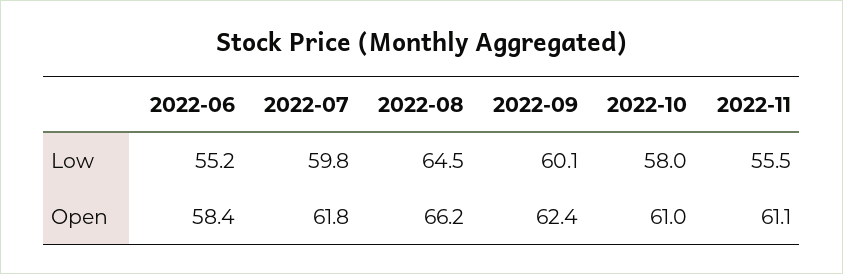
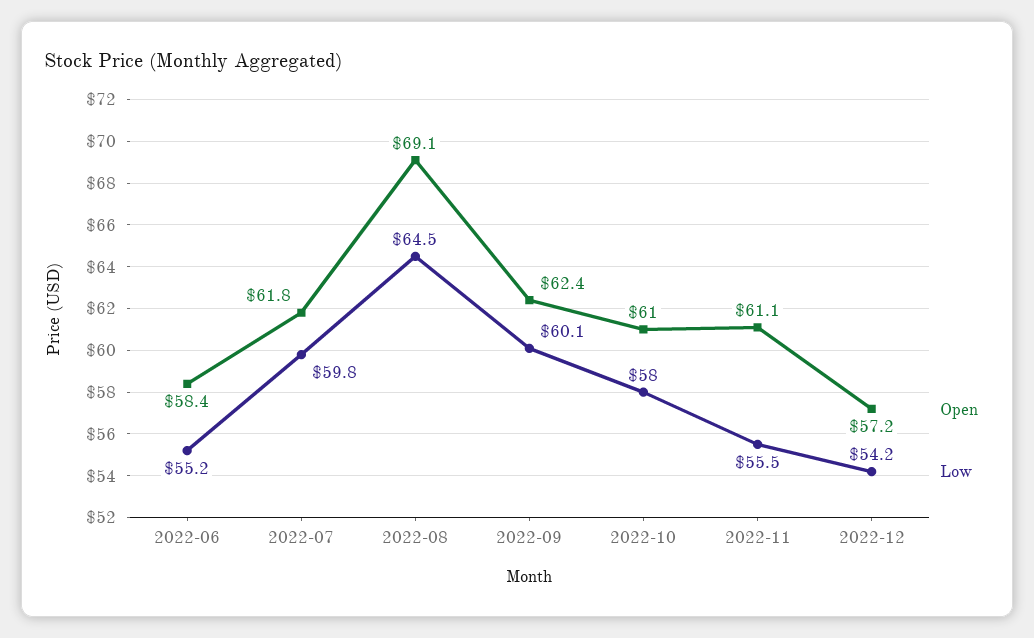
Open, 2022-08: 66.2 -> 69.1
Open, 2022-12: none -> 57.2
Low, 2022-12: none -> 54.2

